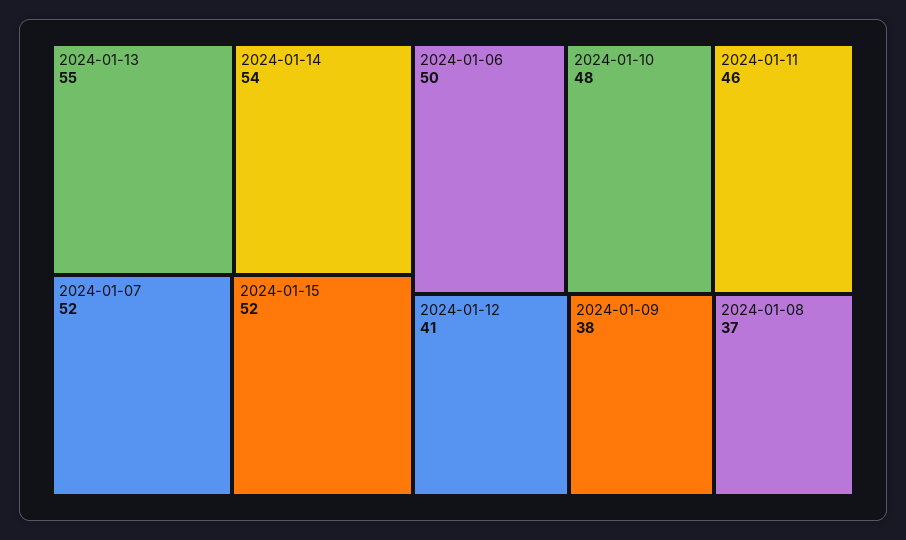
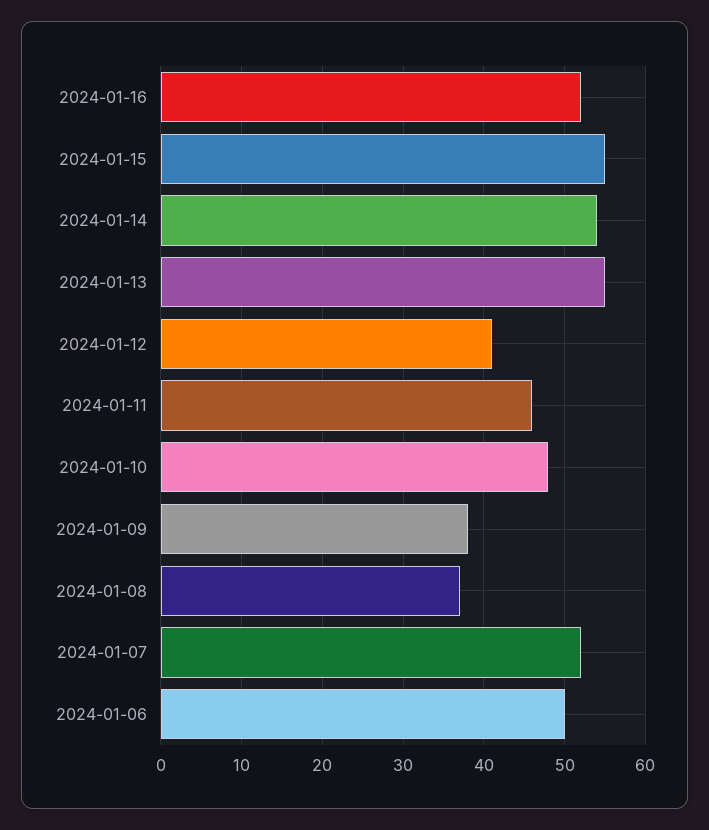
2024-01-15: 52 -> 55
2024-01-16: none -> 52

